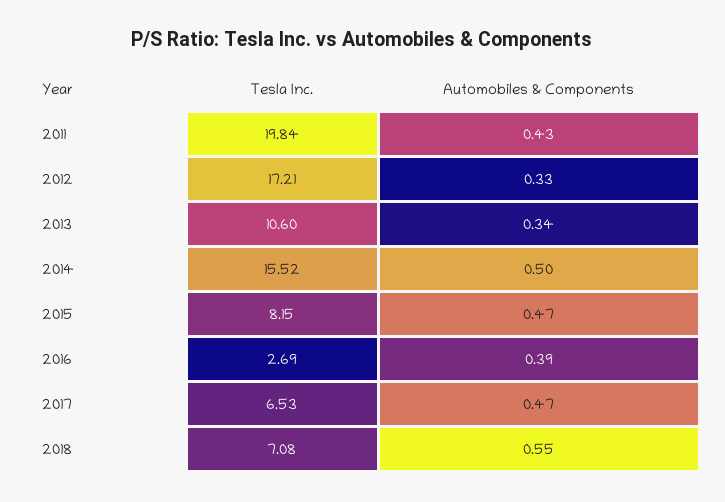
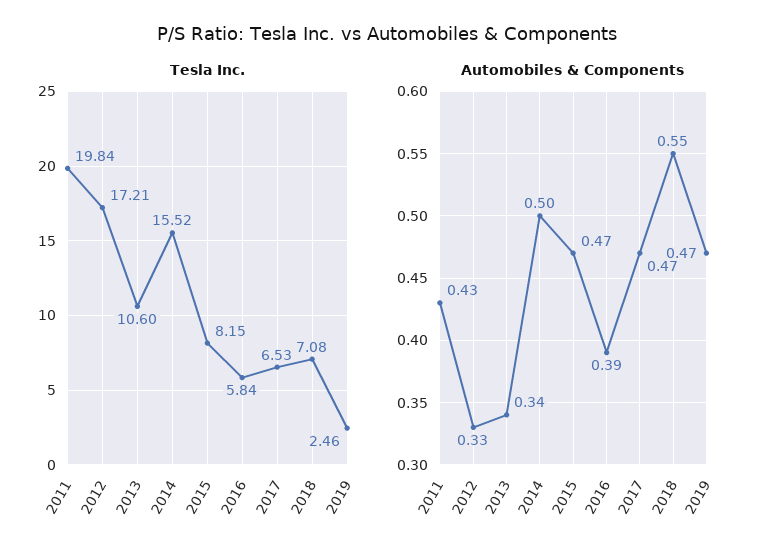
Tesla Inc., 2016: 2.69 -> 5.84
Tesla Inc., 2019: none -> 2.46
Automobiles & Components, 2019: none -> 0.47

